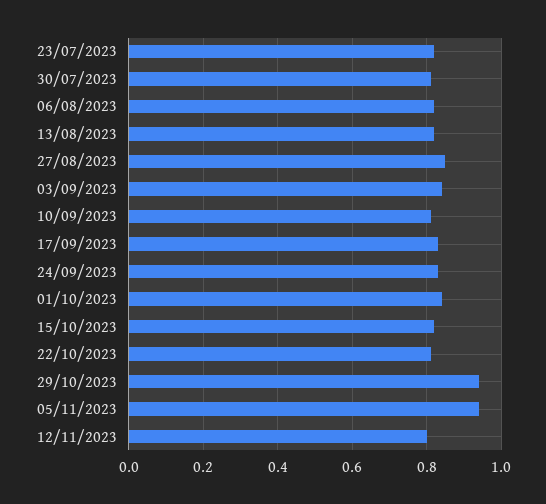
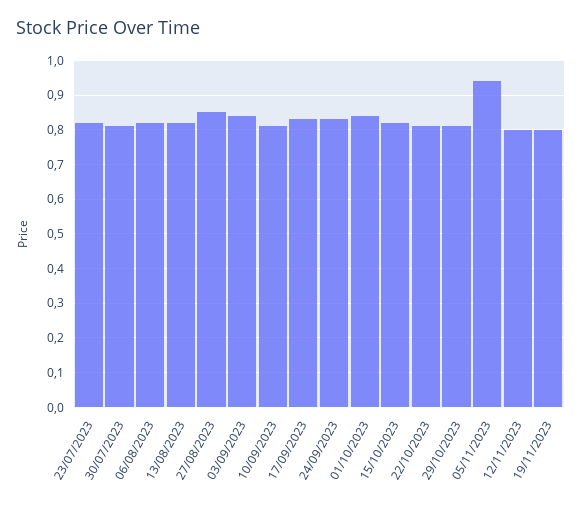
29/10/2023: 0.95 -> 0.8
19/11/2023: none -> 0.8

